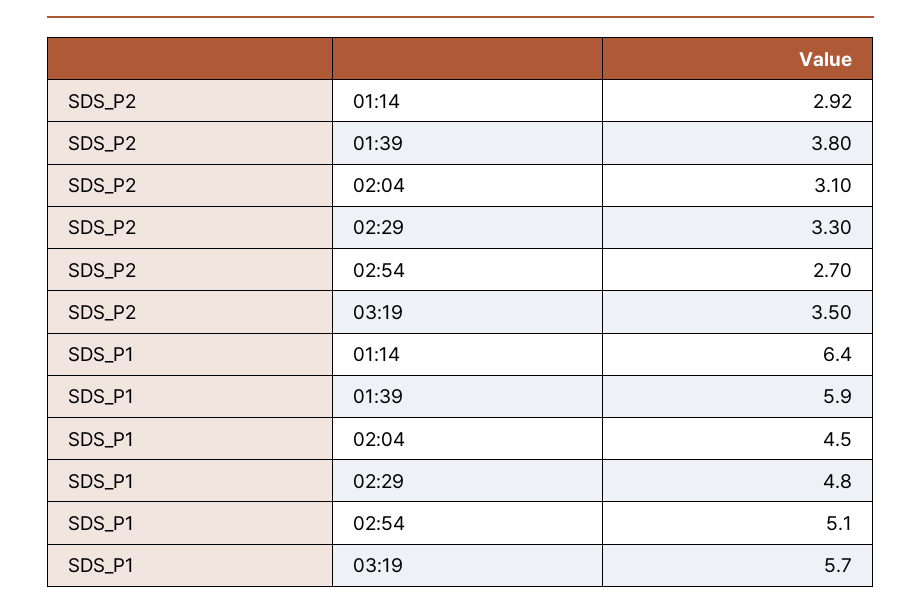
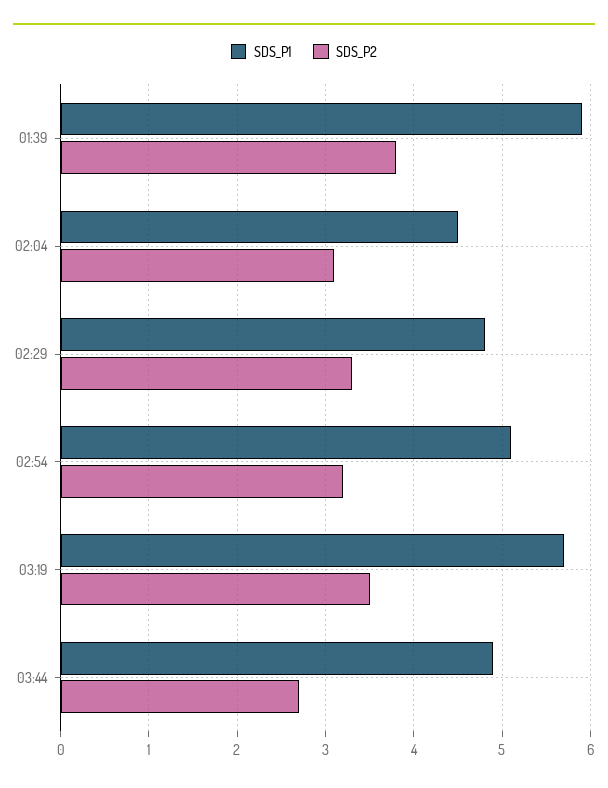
SDS_P2, 01:14: 2.92 -> none
SDS_P2, 02:54: 2.7 -> 3.2
SDS_P1, 01:14: 6.4 -> none
SDS_P1, 03:44: none -> 4.9
SDS_P2, 03:44: none -> 2.7

